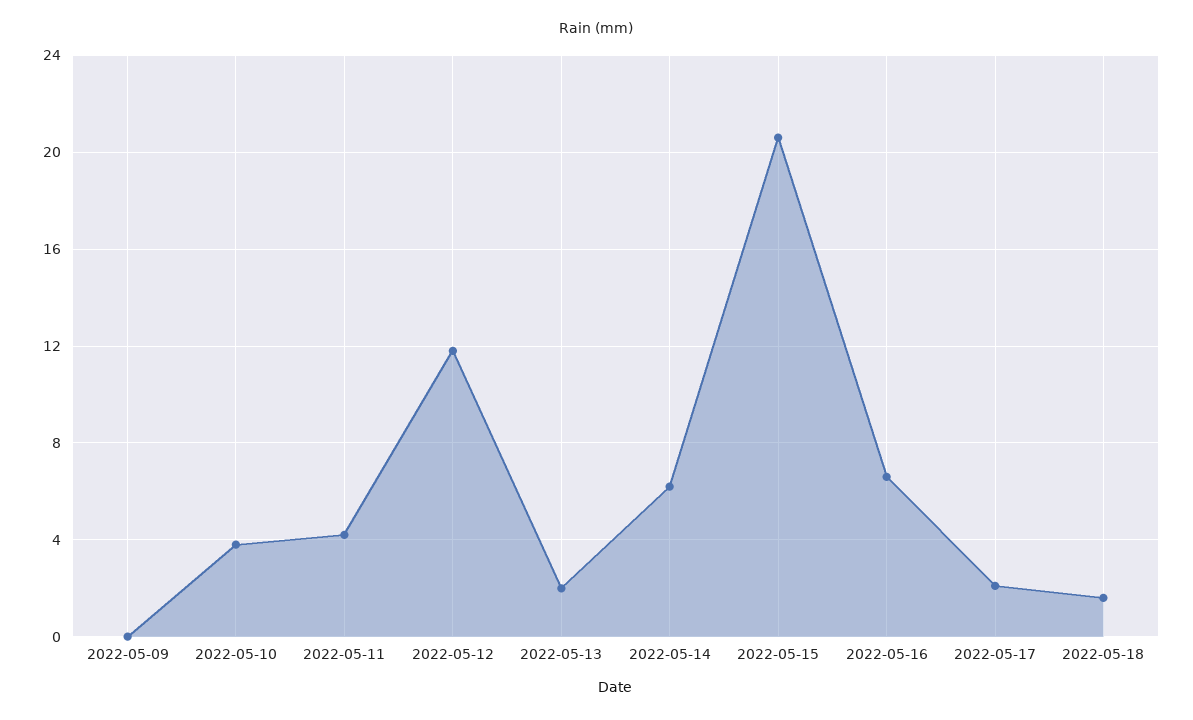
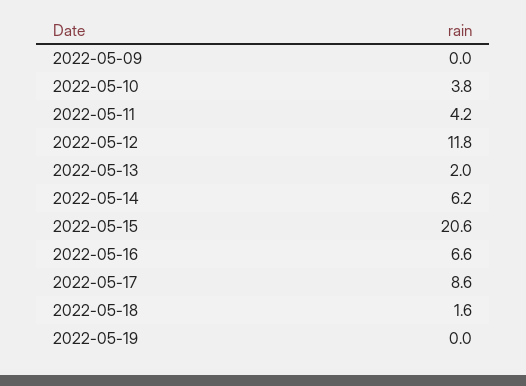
2022-05-17: 2 -> 8.6
2022-05-19: none -> 0

